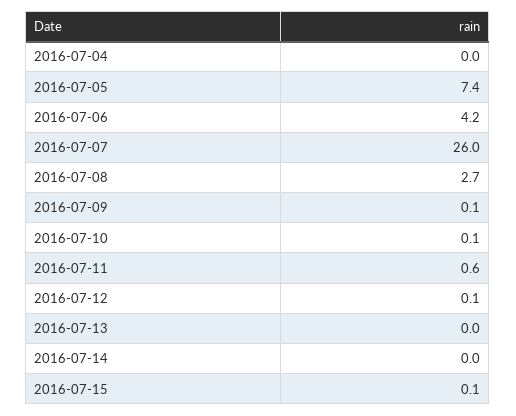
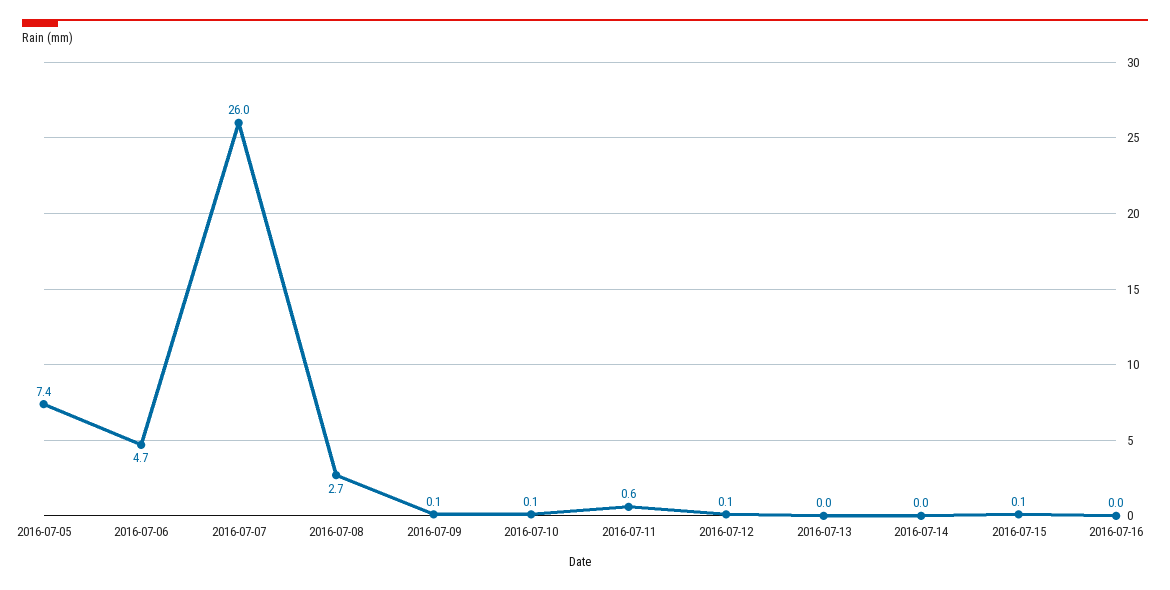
2016-07-04: 0 -> none
2016-07-06: 4.2 -> 4.7
2016-07-16: none -> 0

